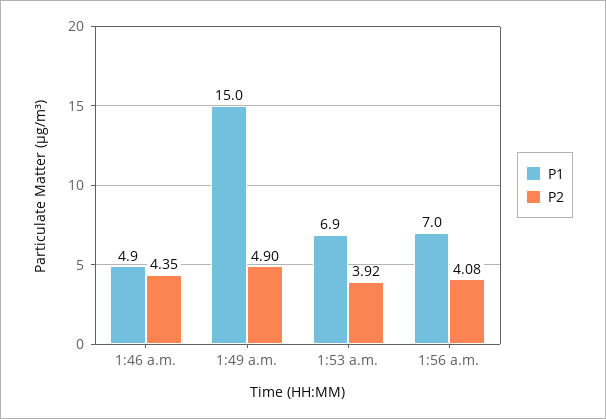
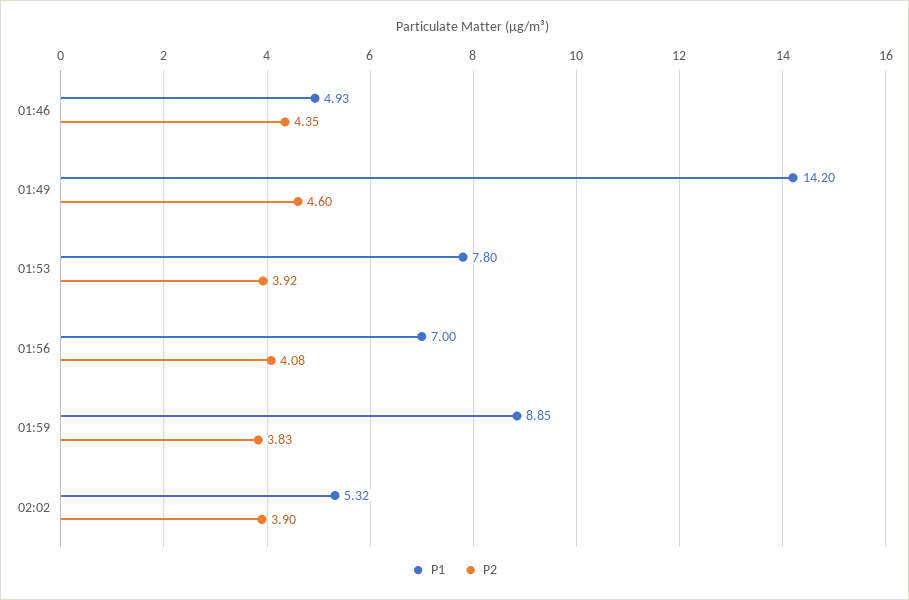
P1, 1:49 a.m.: 15 -> 14.2
P2, 1:49 a.m.: 4.9 -> 4.6
P1, 1:53 a.m.: 6.9 -> 7.8
P1, 01:59: none -> 8.85
P2, 01:59: none -> 3.83
P1, 02:02: none -> 5.32
P2, 02:02: none -> 3.9

